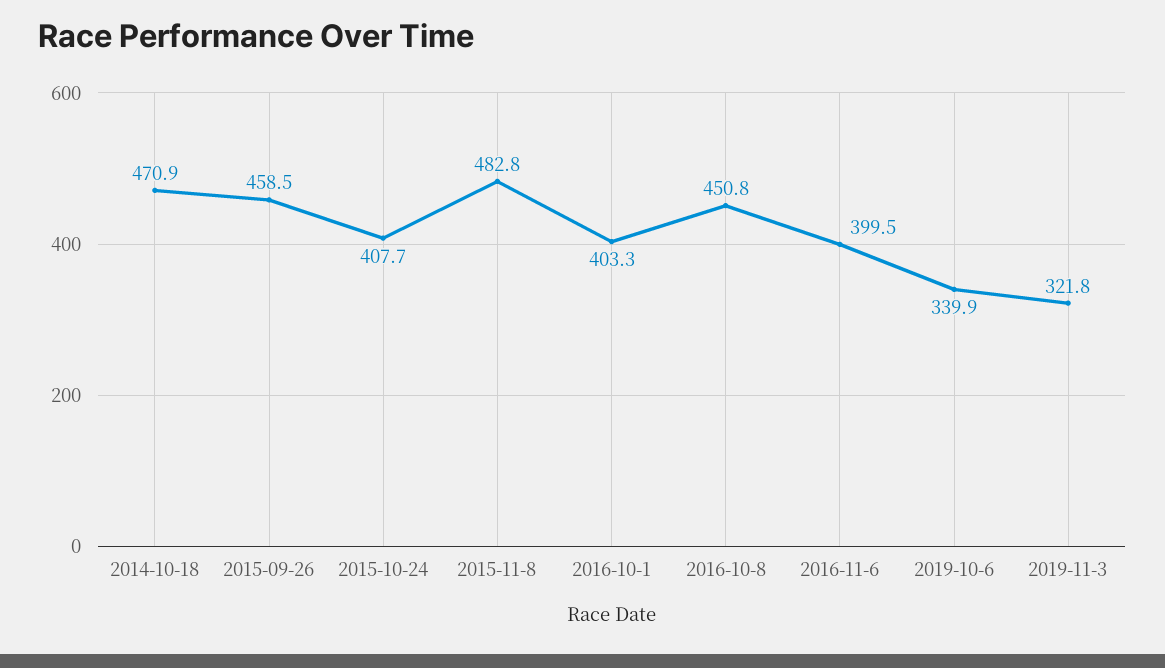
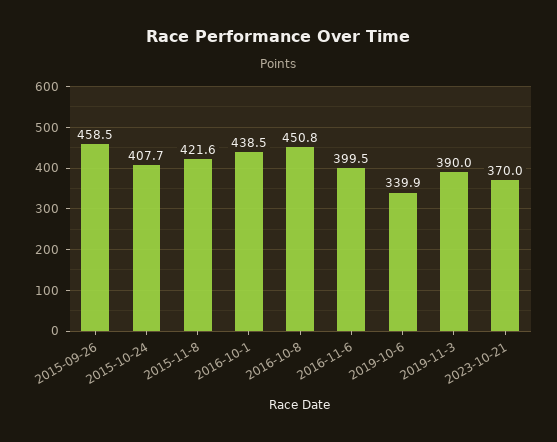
2014-10-18: 470.9 -> none
2015-11-8: 482.8 -> 421.6
2016-10-1: 403.3 -> 438.5
2019-11-3: 321.8 -> 390
2023-10-21: none -> 370

